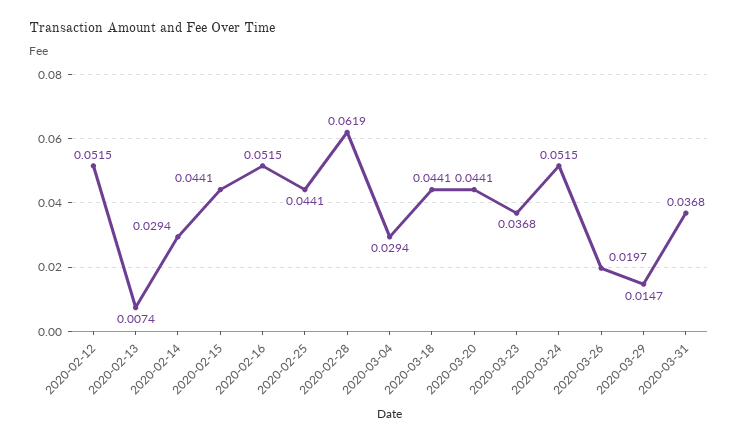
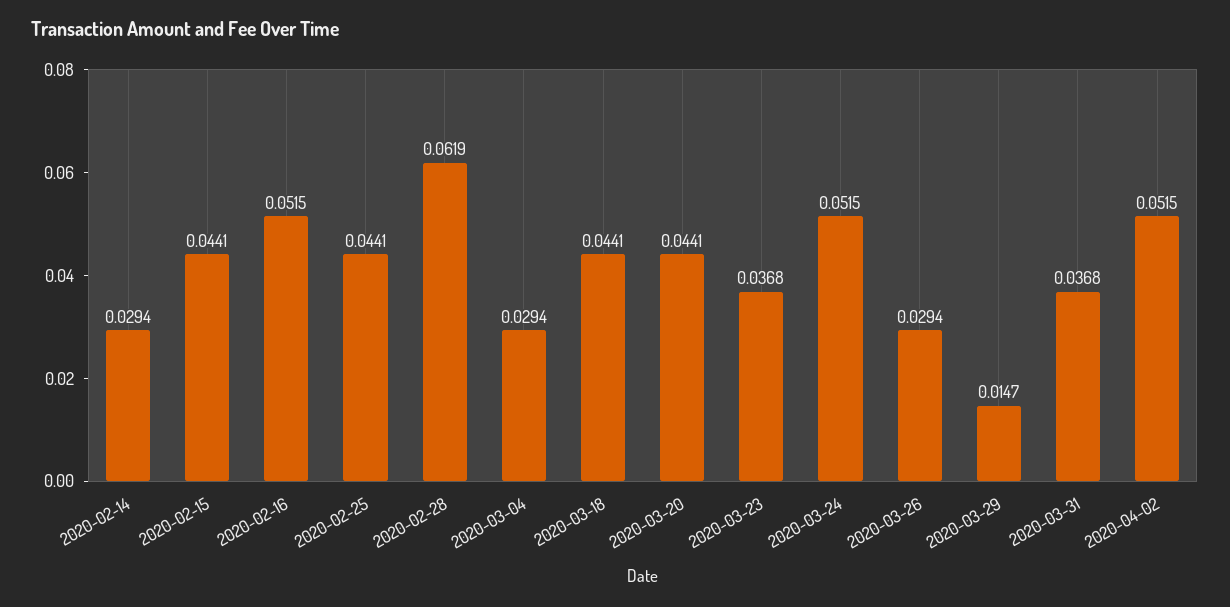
2020-02-12: 0.0515 -> none
2020-02-13: 0.0074 -> none
2020-03-26: 0.0197 -> 0.0294
2020-04-02: none -> 0.0515

